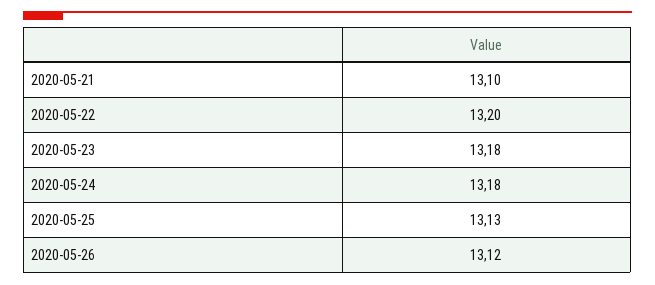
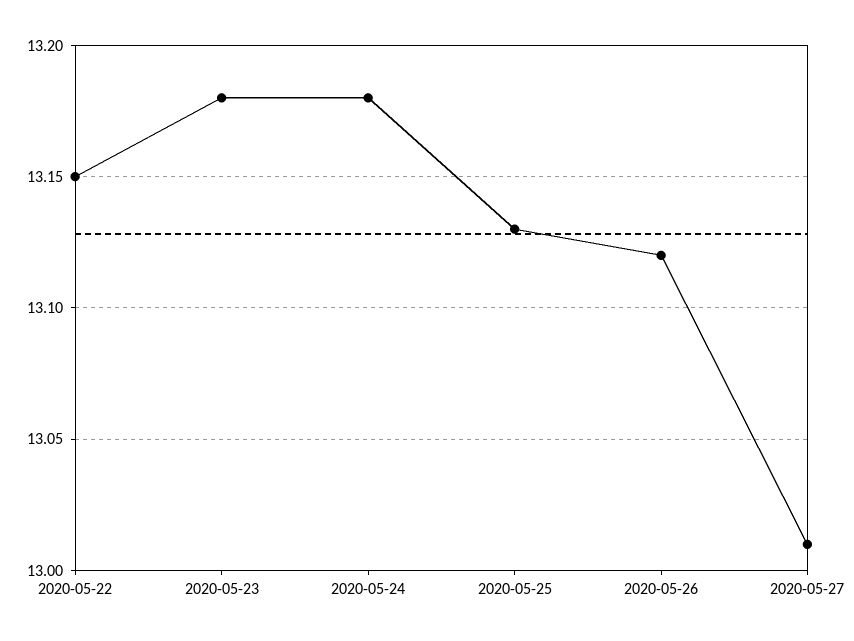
2020-05-21: 13.1 -> none
2020-05-22: 13.2 -> 13.15
2020-05-27: none -> 13.01

